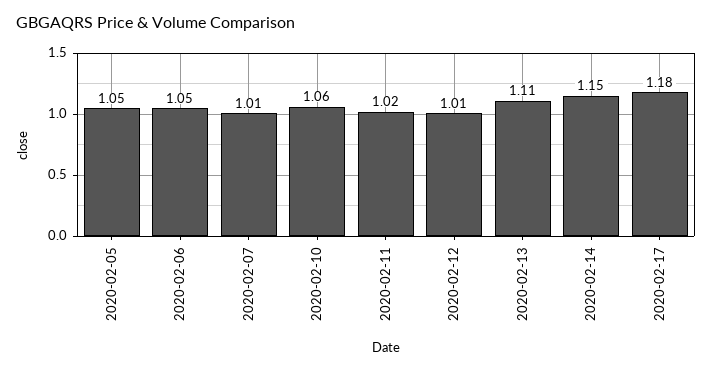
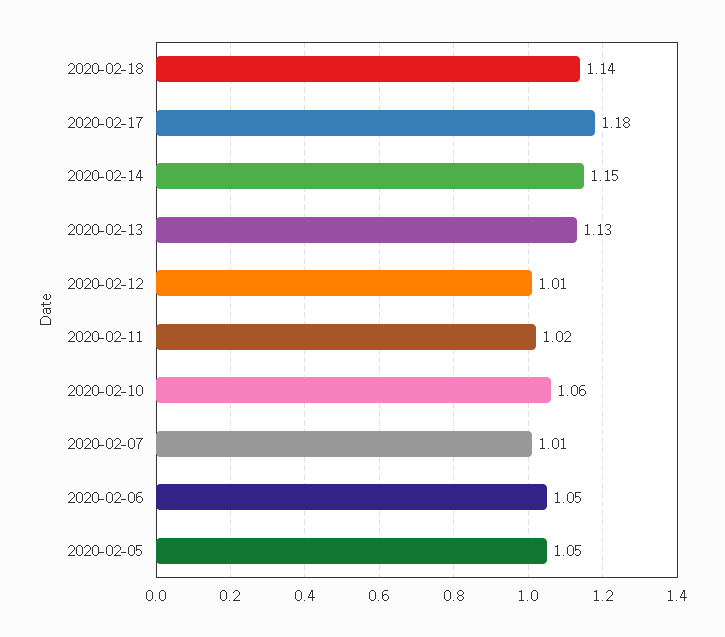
2020-02-13: 1.11 -> 1.13
2020-02-18: none -> 1.14

